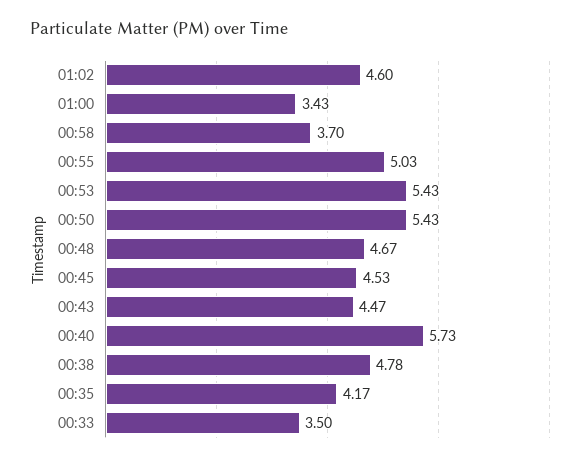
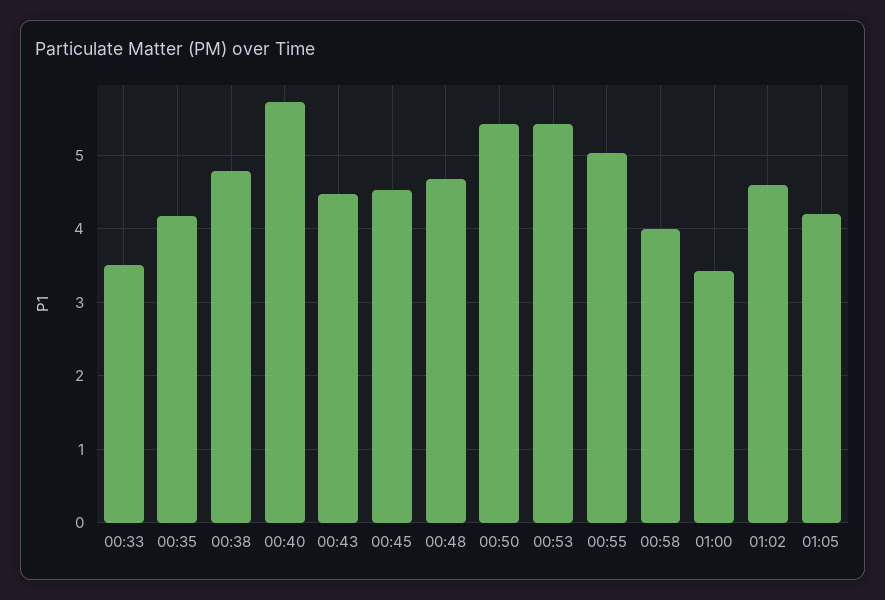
00:58: 3.7 -> 4
01:05: none -> 4.2

